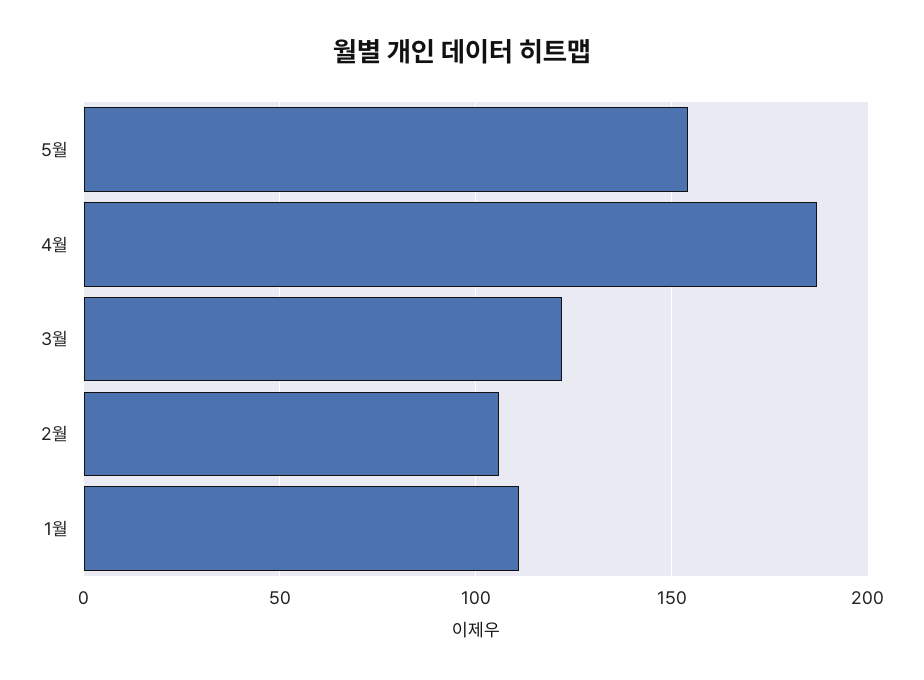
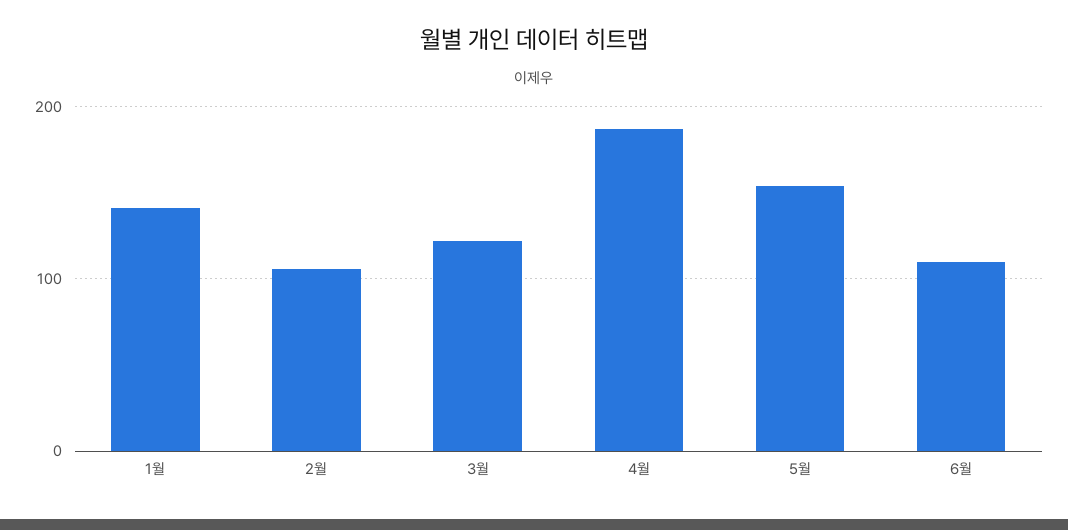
1월: 110 -> 140
6월: none -> 110

